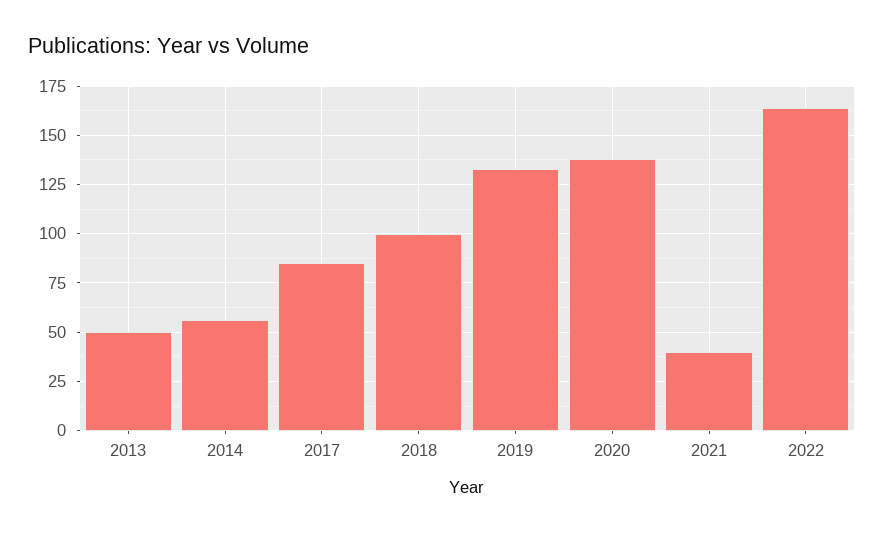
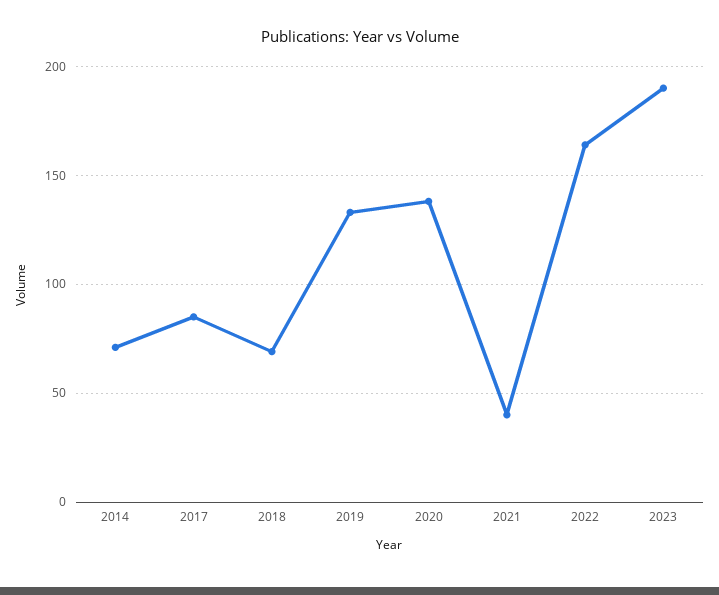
2013: 50 -> none
2014: 55 -> 70
2018: 100 -> 70
2023: none -> 190

